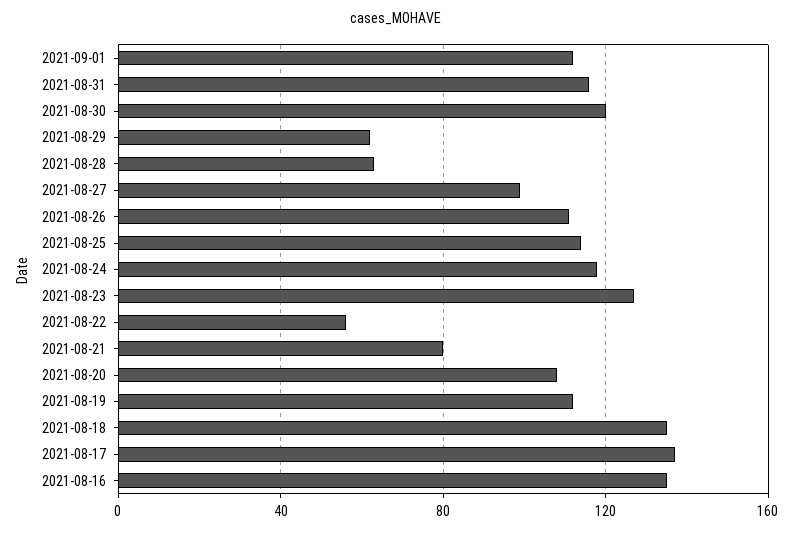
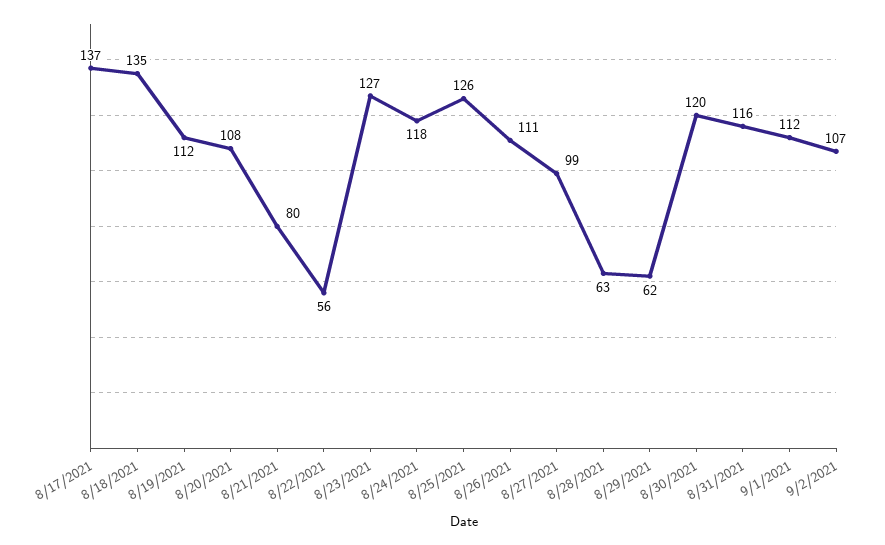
2021-08-25: 115 -> 126
2021-08-16: 135 -> none
9/2/2021: none -> 107

